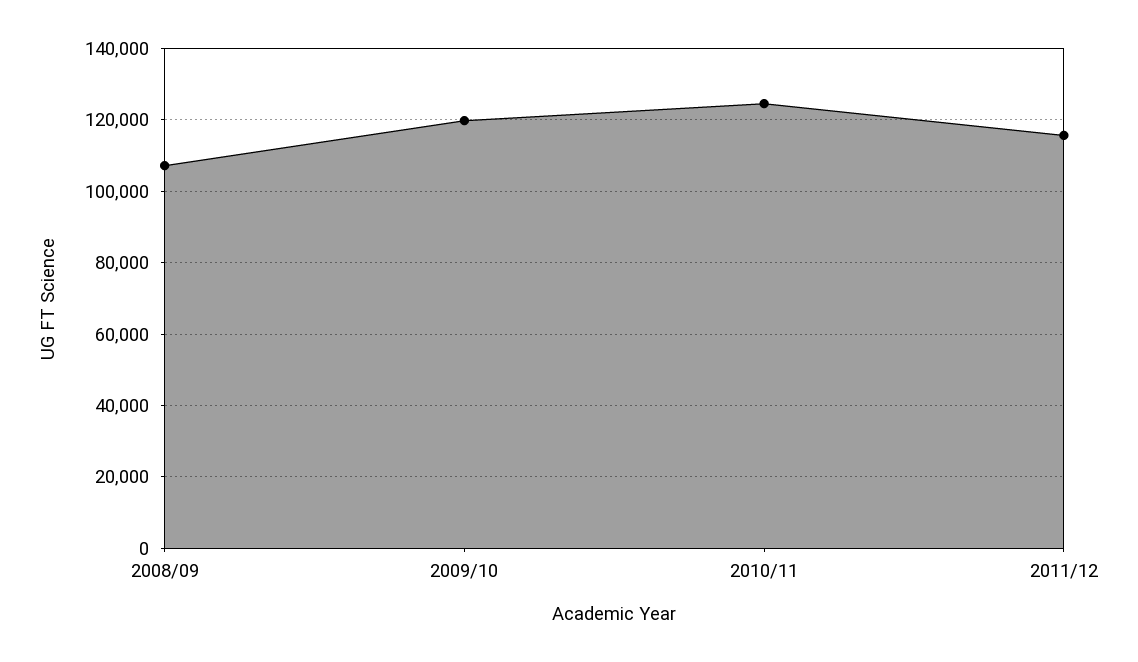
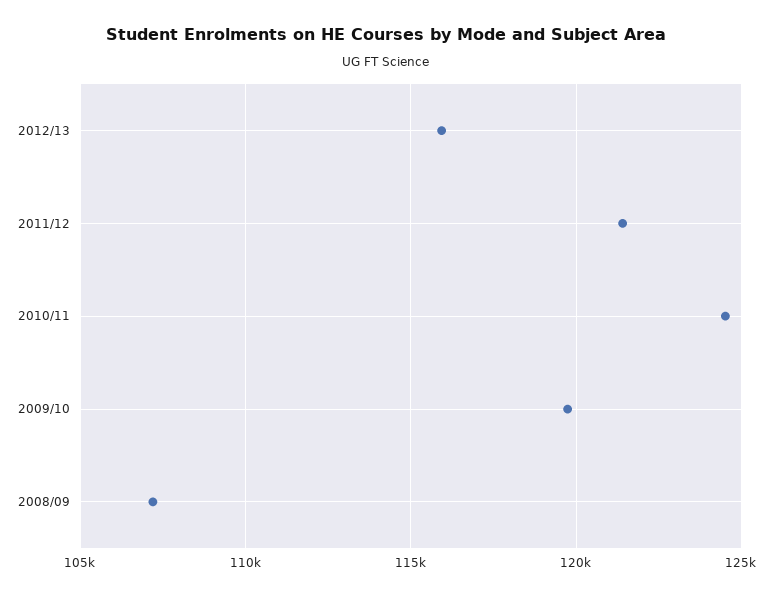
2011/12: 116000 -> 121500
2012/13: none -> 116000

